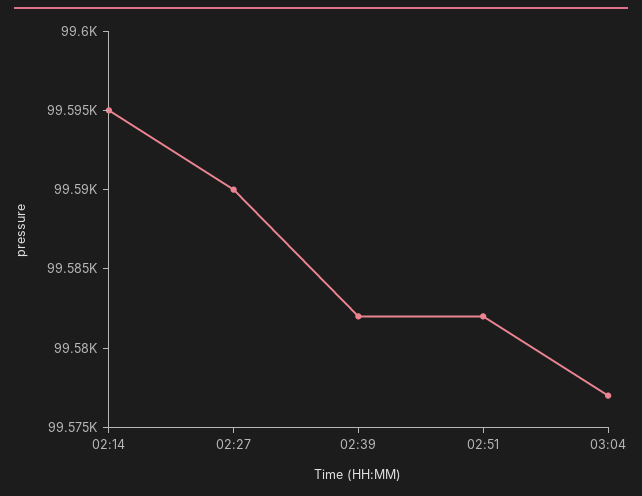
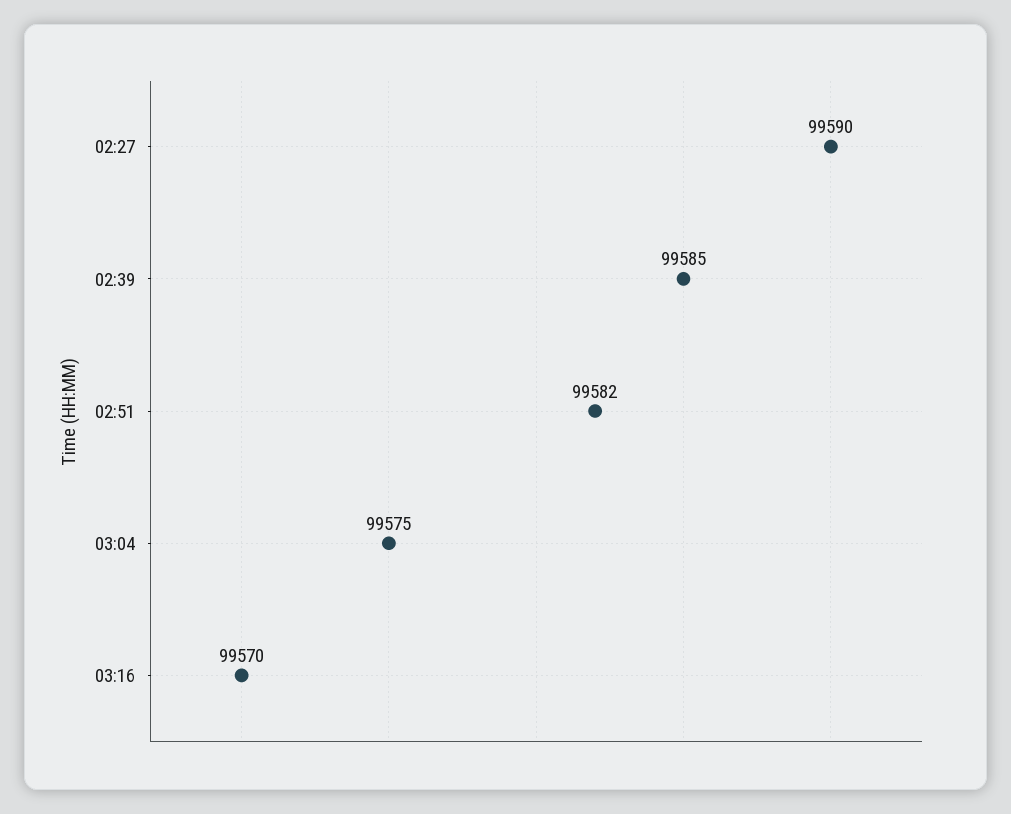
02:14: 99595 -> none
02:39: 99582 -> 99585
03:04: 99577 -> 99575
03:16: none -> 99570

